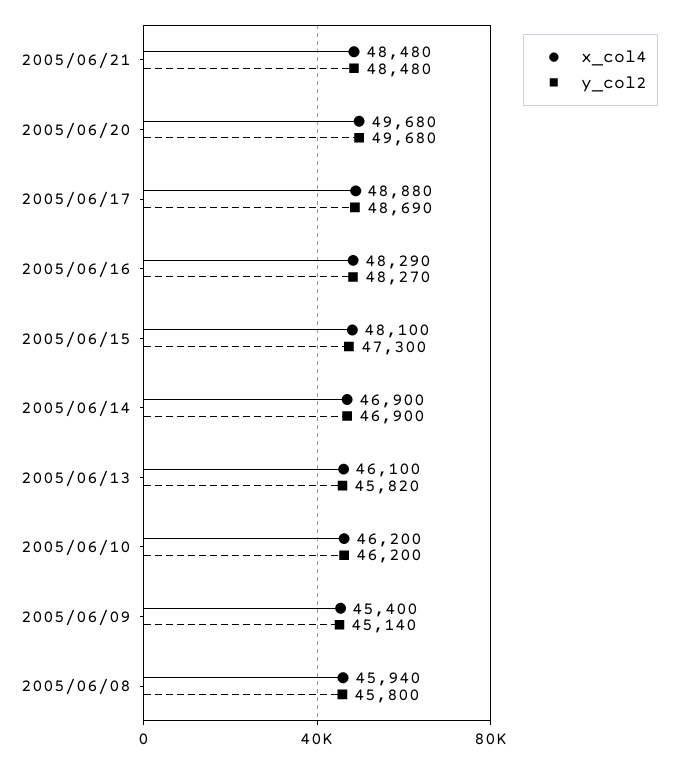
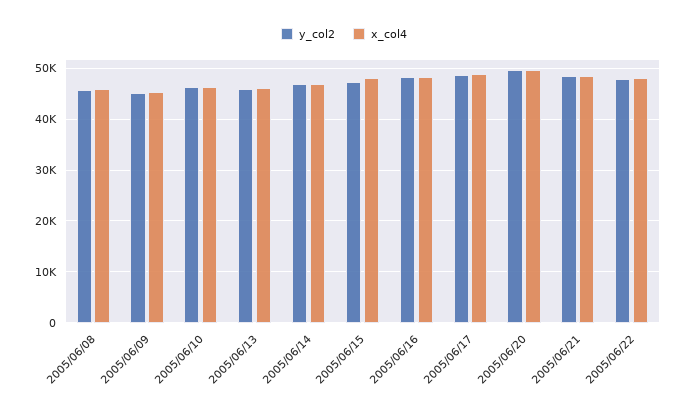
y_col2, 2005/06/22: none -> 48000
x_col4, 2005/06/22: none -> 48000

